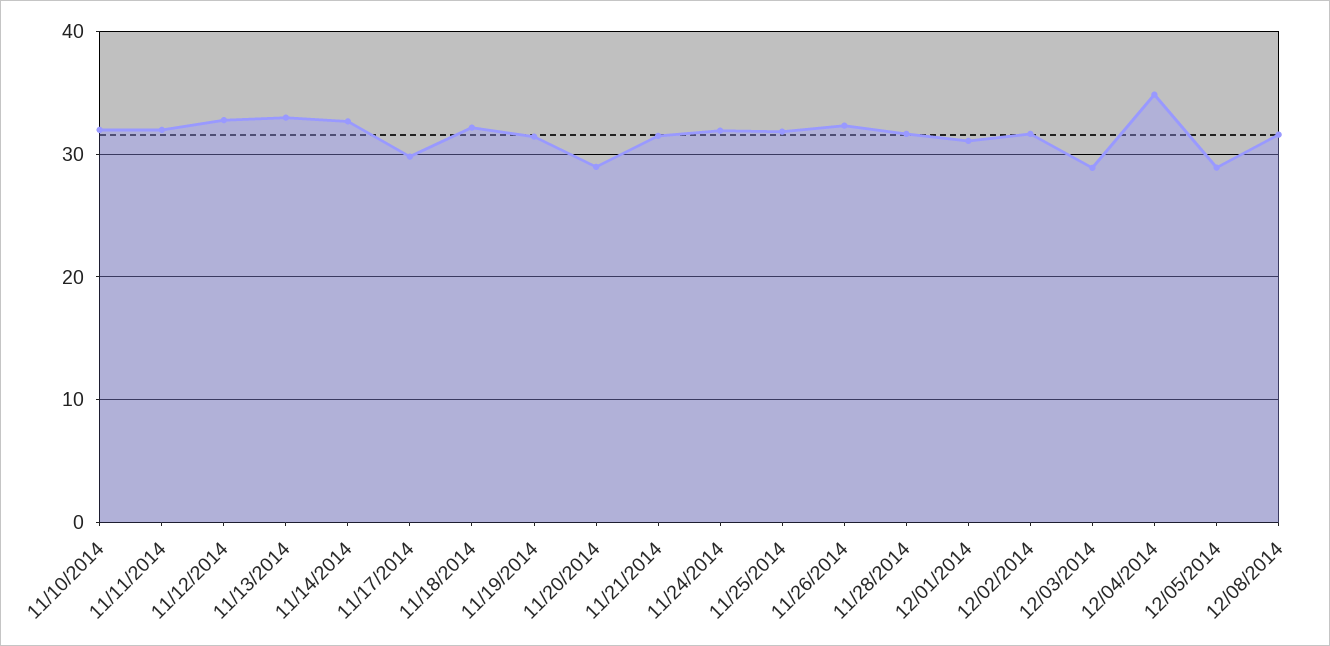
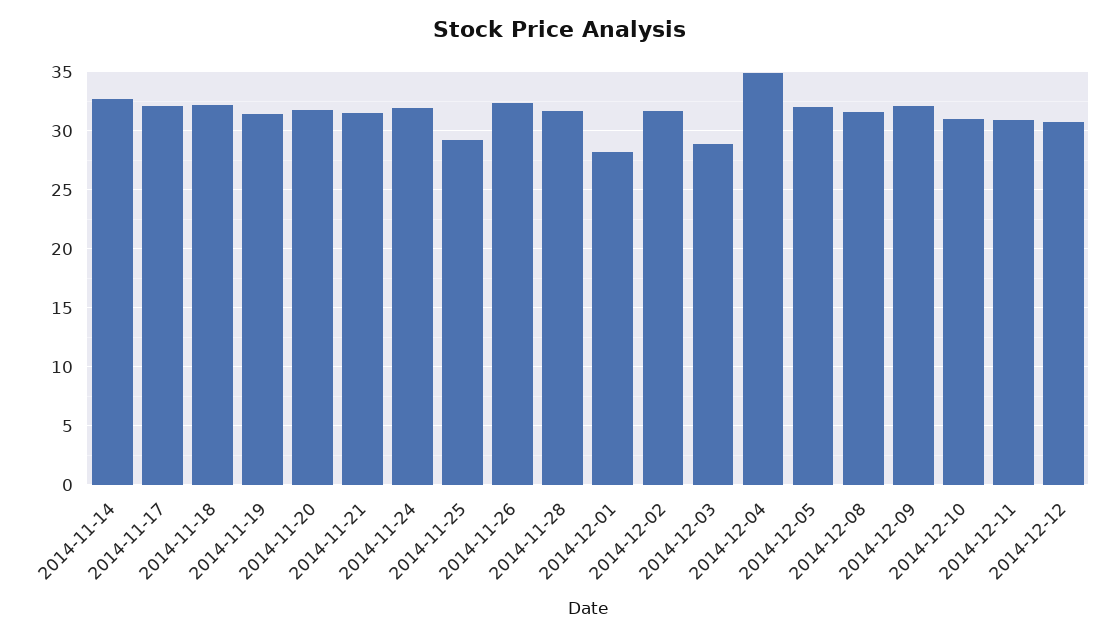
11/10/2014: 32 -> none
11/11/2014: 32 -> none
11/12/2014: 33 -> none
11/13/2014: 33 -> none
11/17/2014: 30 -> 32
11/20/2014: 29 -> 32
11/25/2014: 32 -> 29
12/01/2014: 31 -> 28
12/05/2014: 29 -> 32
2014-12-09: none -> 32
2014-12-10: none -> 31
2014-12-11: none -> 31
2014-12-12: none -> 31

